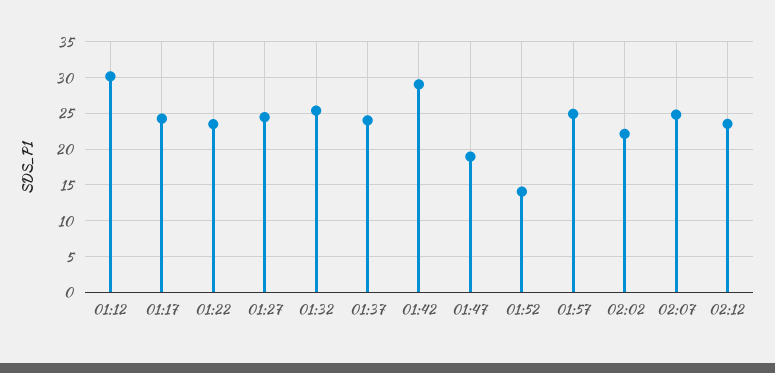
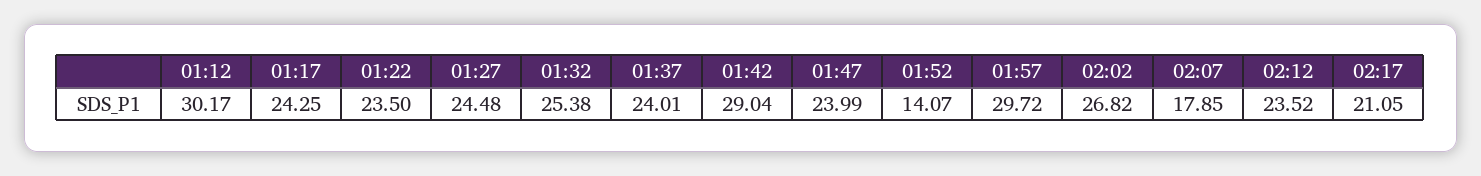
01:47: 19 -> 23.99
01:57: 25 -> 29.72
02:02: 22 -> 26.82
02:07: 25 -> 17.85
02:17: none -> 21.05

